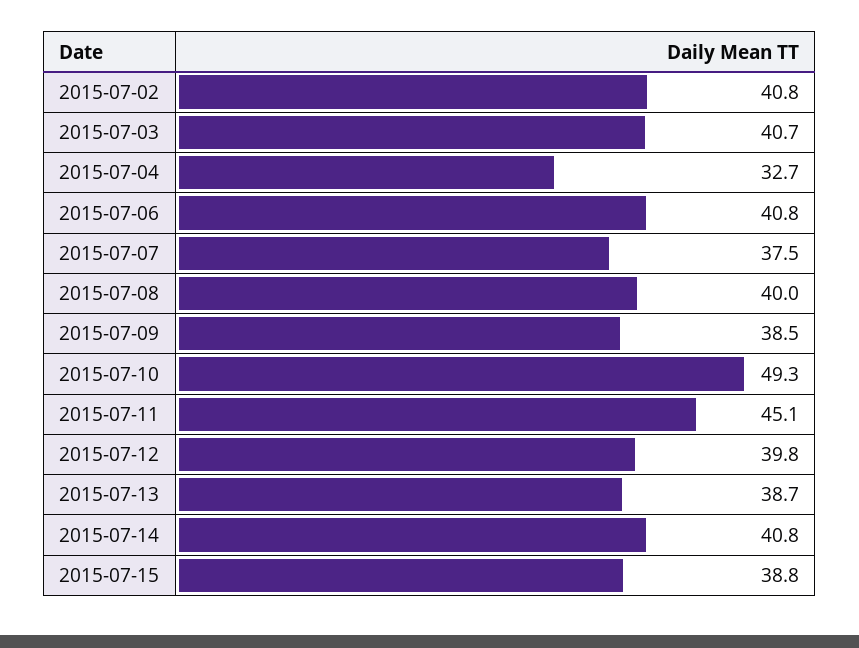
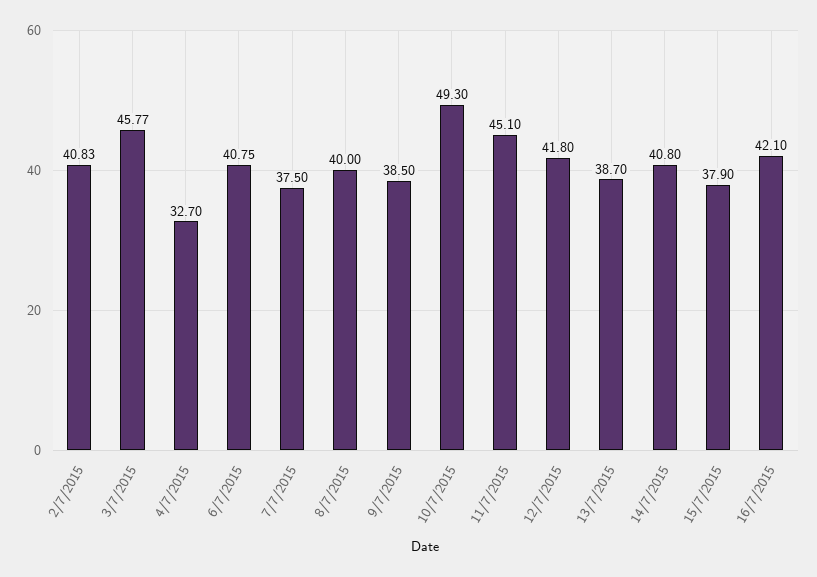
2015-07-03: 40.7 -> 45.77
2015-07-12: 39.8 -> 41.8
2015-07-15: 38.8 -> 37.9
16/7/2015: none -> 42.1

